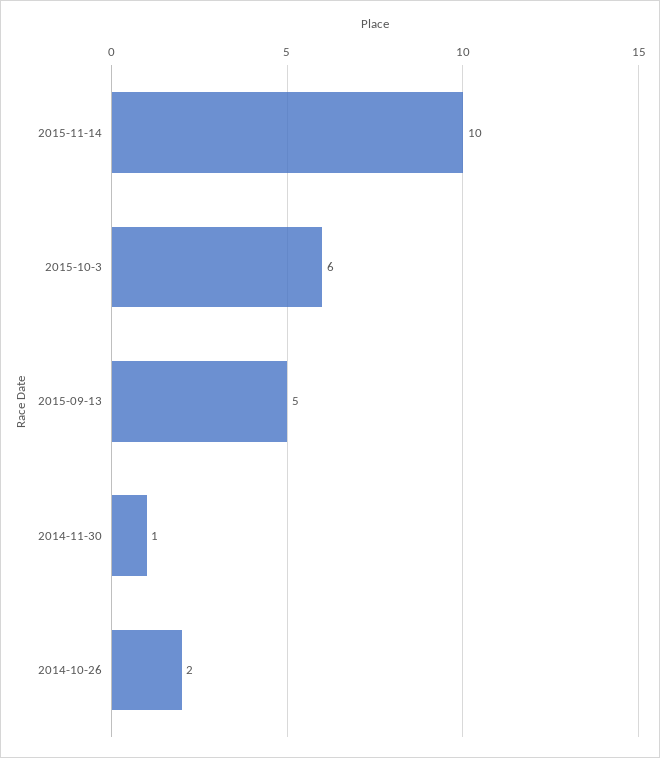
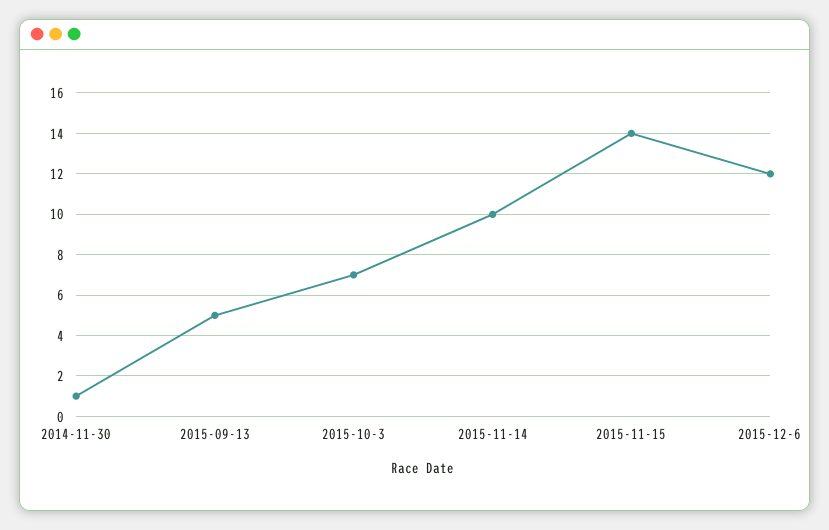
2015-10-3: 6 -> 7
2014-10-26: 2 -> none
2015-11-15: none -> 14
2015-12-6: none -> 12

